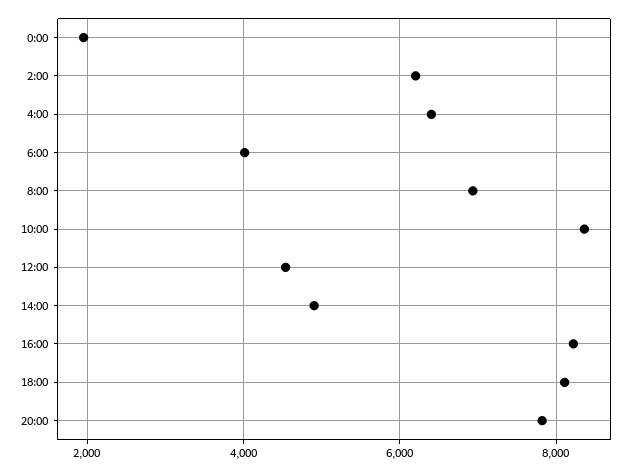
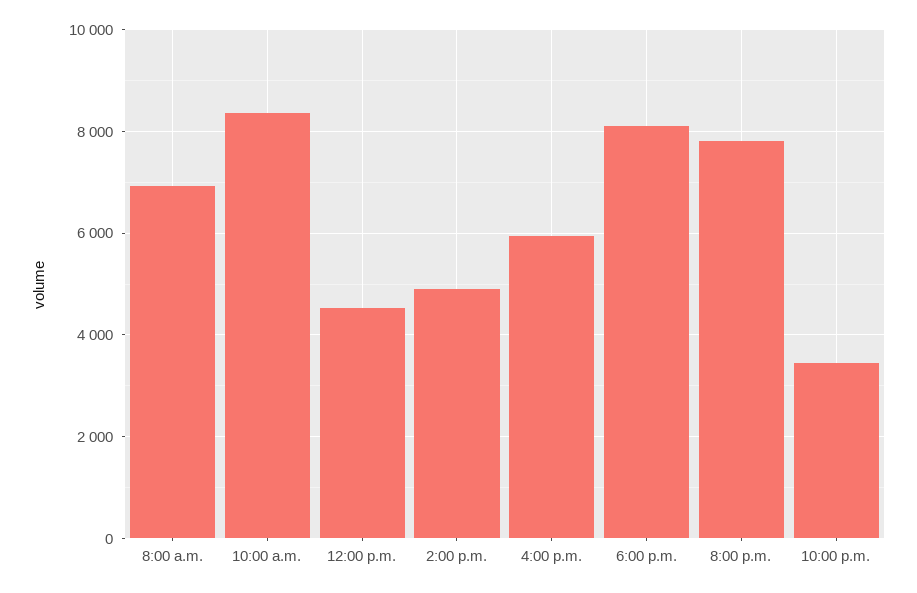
0:00: 2000 -> none
2:00: 6200 -> none
4:00: 6400 -> none
6:00: 4000 -> none
16:00: 8200 -> 6000
10:00 p.m.: none -> 3400

